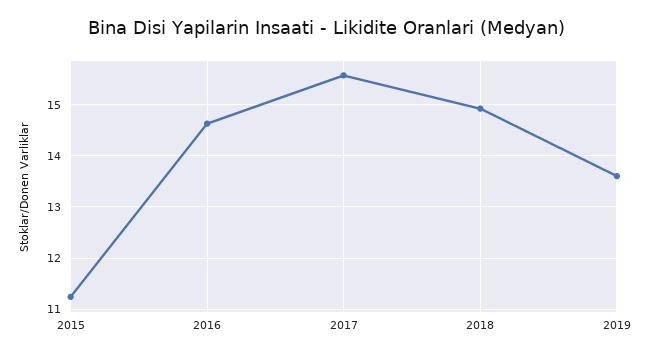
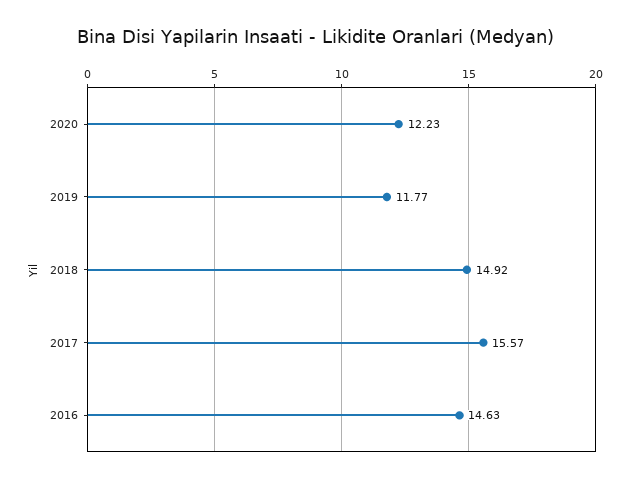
2015: 11.2 -> none
2019: 13.6 -> 11.77
2020: none -> 12.23

